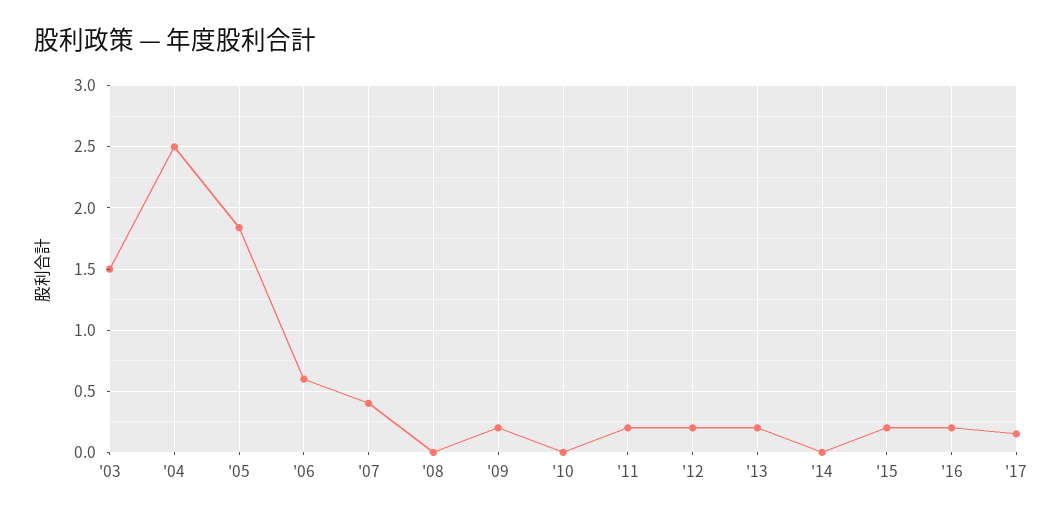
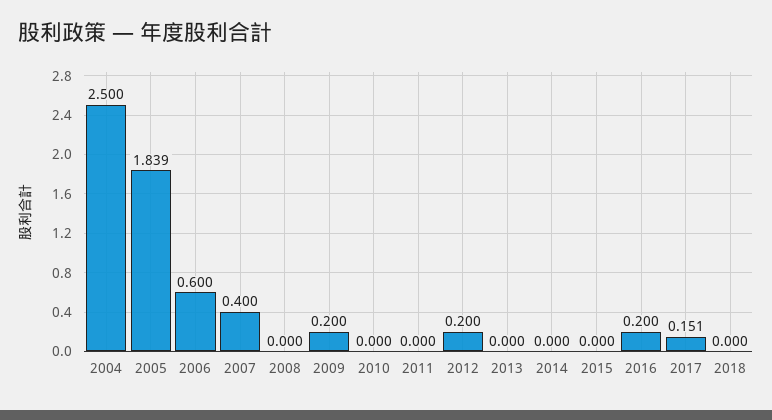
'03: 1.5 -> none
'11: 0.2 -> 0
'13: 0.2 -> 0
'15: 0.2 -> 0
2018: none -> 0

